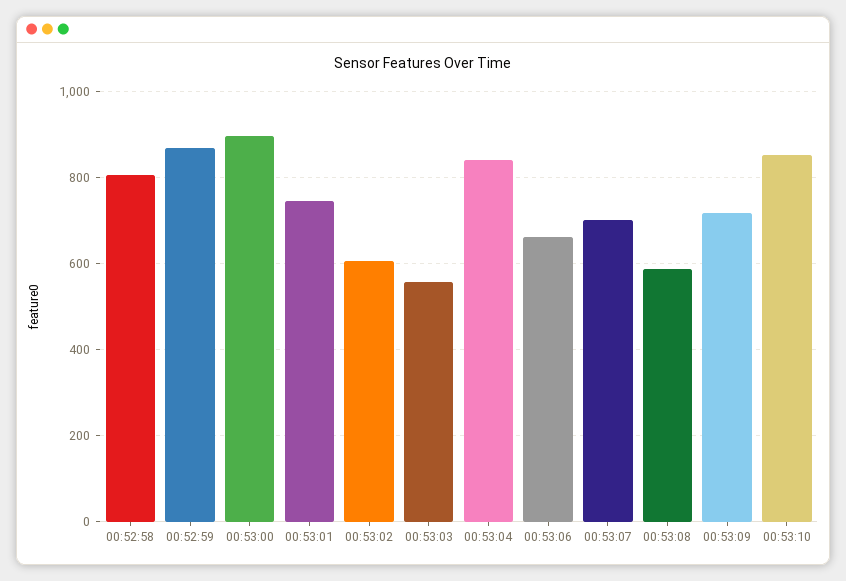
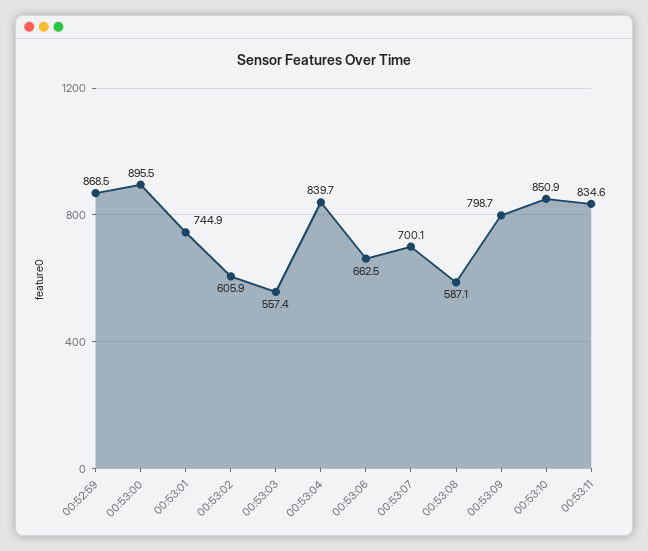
00:52:58: 800 -> none
00:53:09: 720 -> 798.7
00:53:11: none -> 834.6

